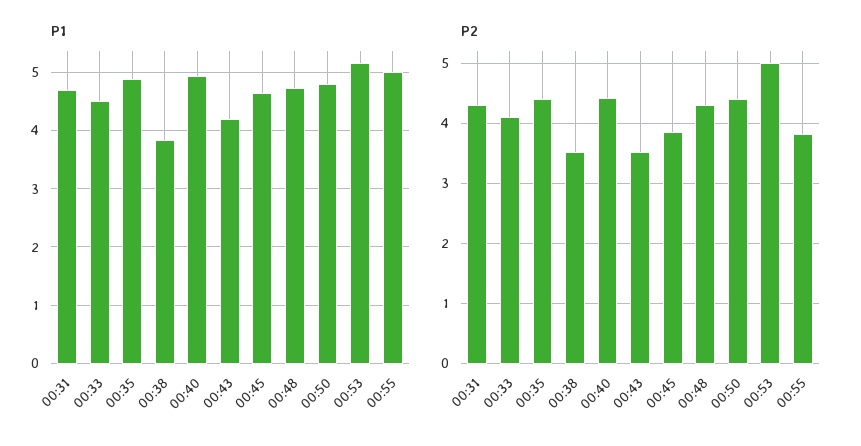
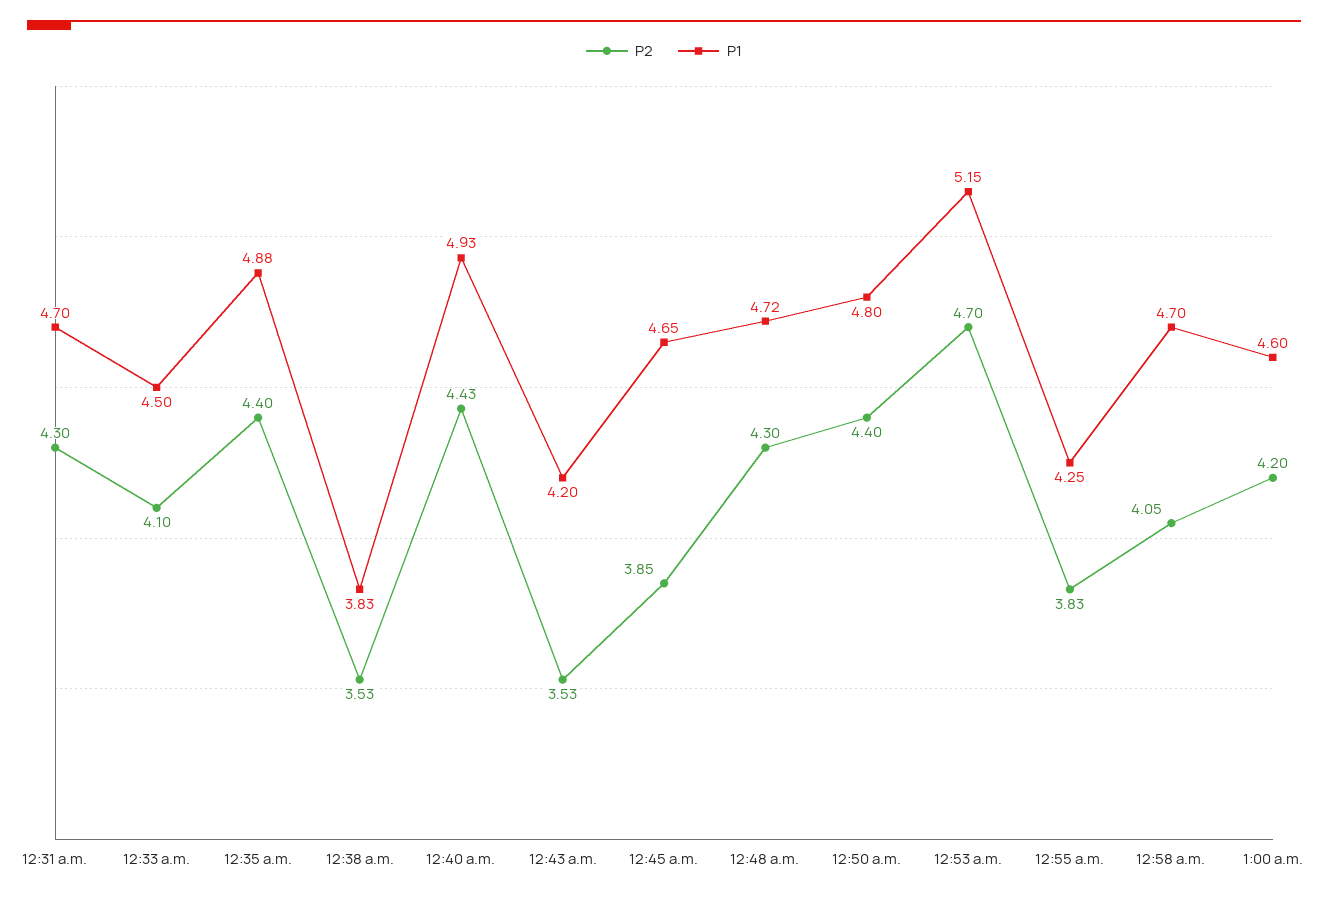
P1, 00:55: 5 -> 4.25
P2, 00:53: 5 -> 4.7
P2, 12:58 a.m.: none -> 4.05
P1, 12:58 a.m.: none -> 4.7
P2, 1:00 a.m.: none -> 4.2
P1, 1:00 a.m.: none -> 4.6

